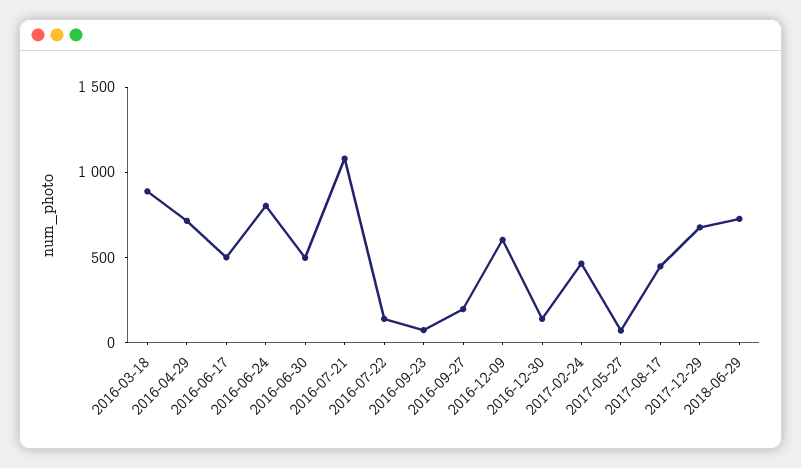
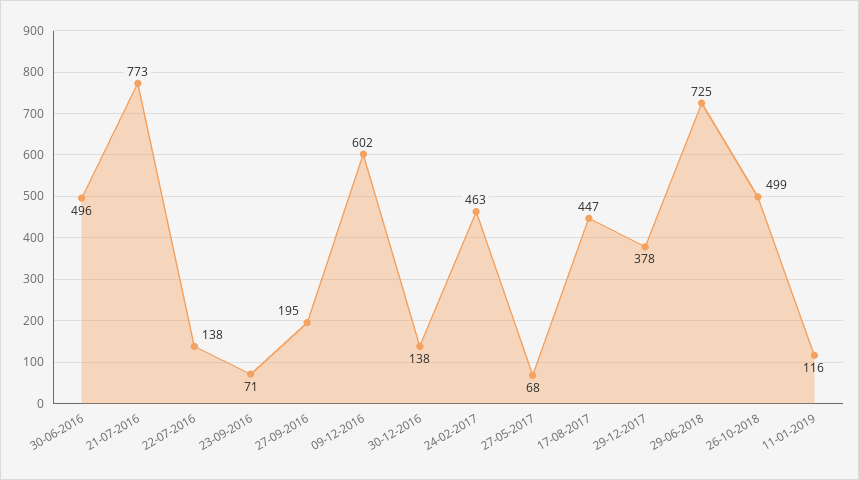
2016-03-18: 900 -> none
2016-04-29: 700 -> none
2016-06-17: 500 -> none
2016-06-24: 800 -> none
2016-07-21: 1100 -> 773
2017-12-29: 700 -> 378
26-10-2018: none -> 499
11-01-2019: none -> 116

